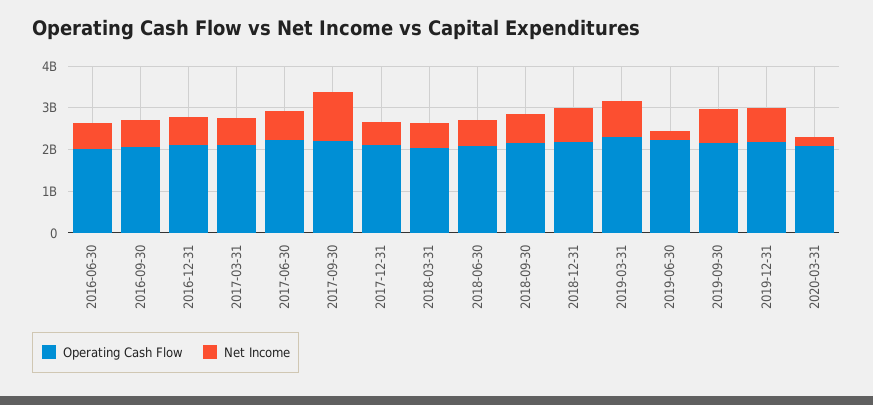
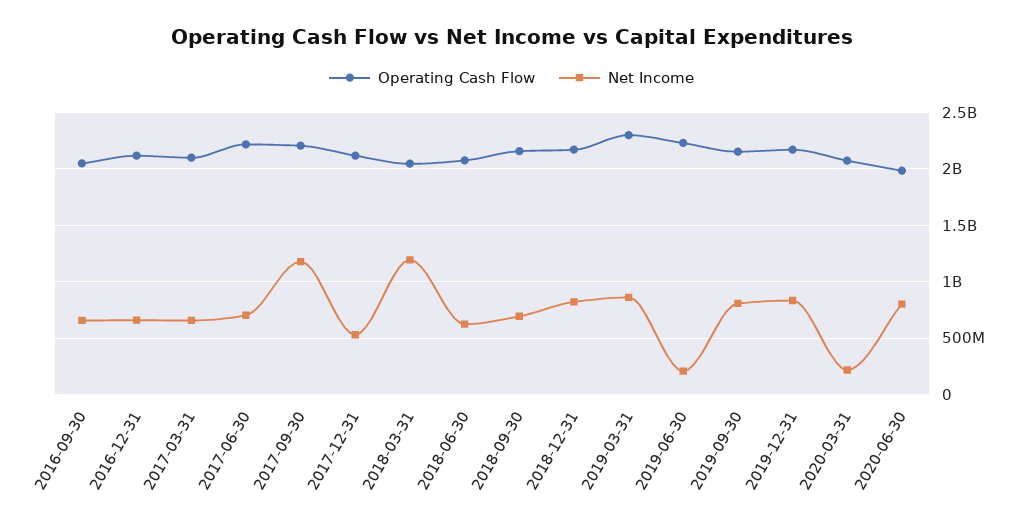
Operating Cash Flow, 2016-06-30: 2000000000 -> none
Net Income, 2016-06-30: 600000000 -> none
Net Income, 2018-03-31: 600000000 -> 1200000000
Operating Cash Flow, 2020-06-30: none -> 2000000000
Net Income, 2020-06-30: none -> 800000000

